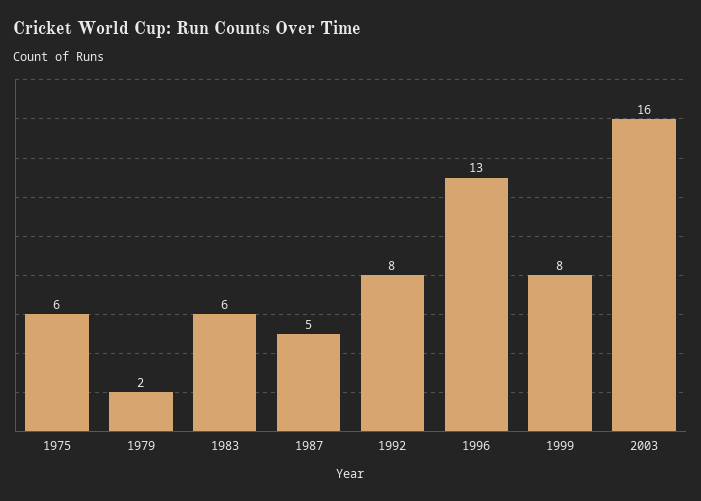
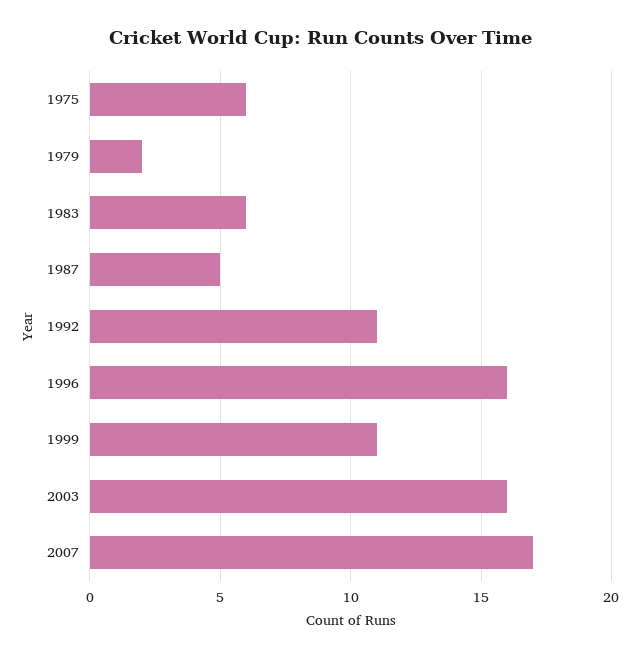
1992: 8 -> 11
1996: 13 -> 16
1999: 8 -> 11
2007: none -> 17

